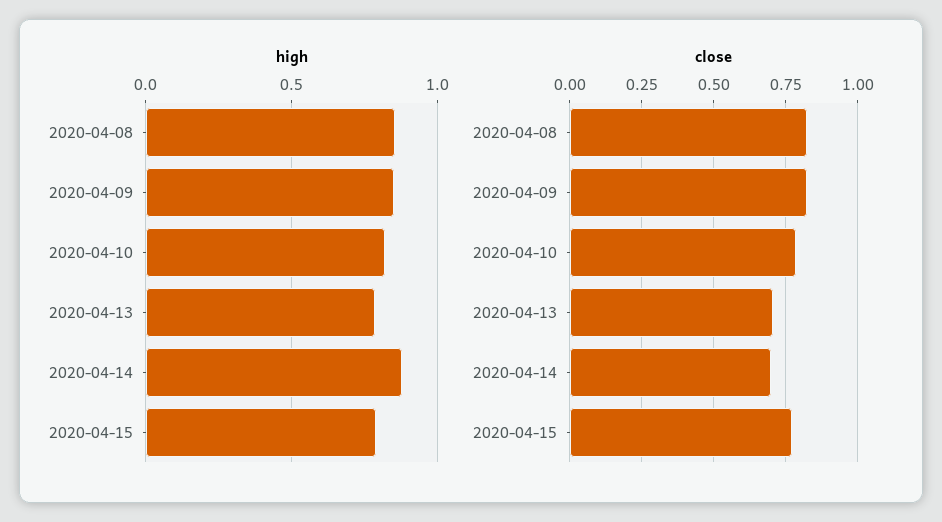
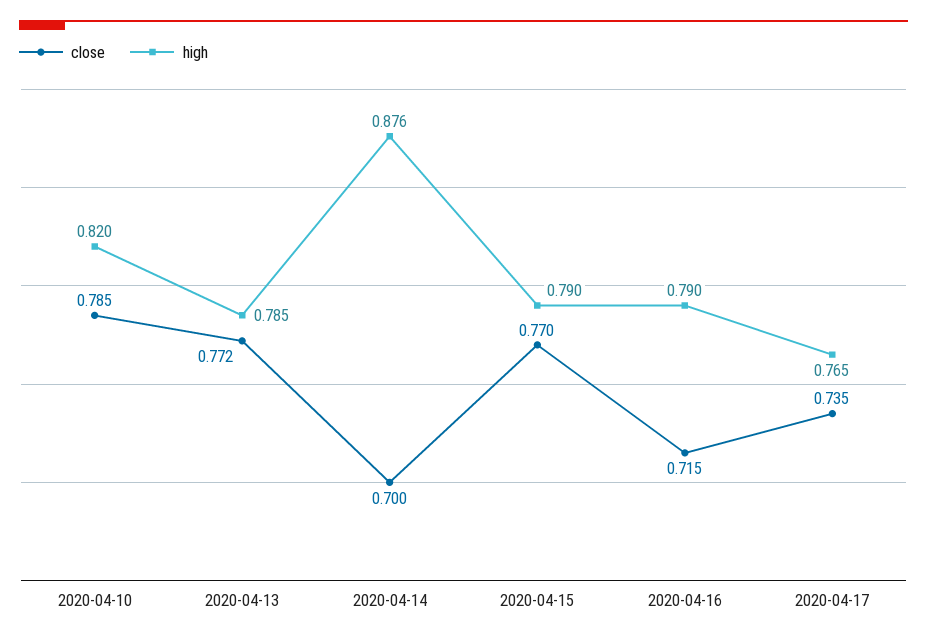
high, 2020-04-08: 0.85 -> none
high, 2020-04-09: 0.85 -> none
close, 2020-04-08: 0.825 -> none
close, 2020-04-09: 0.825 -> none
close, 2020-04-13: 0.7 -> 0.772
close, 2020-04-16: none -> 0.715
high, 2020-04-16: none -> 0.79
close, 2020-04-17: none -> 0.735
high, 2020-04-17: none -> 0.765

